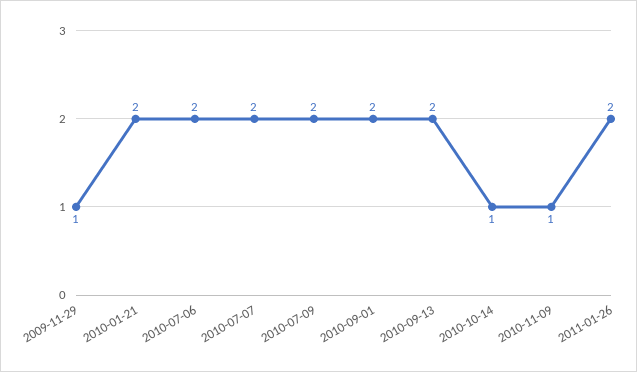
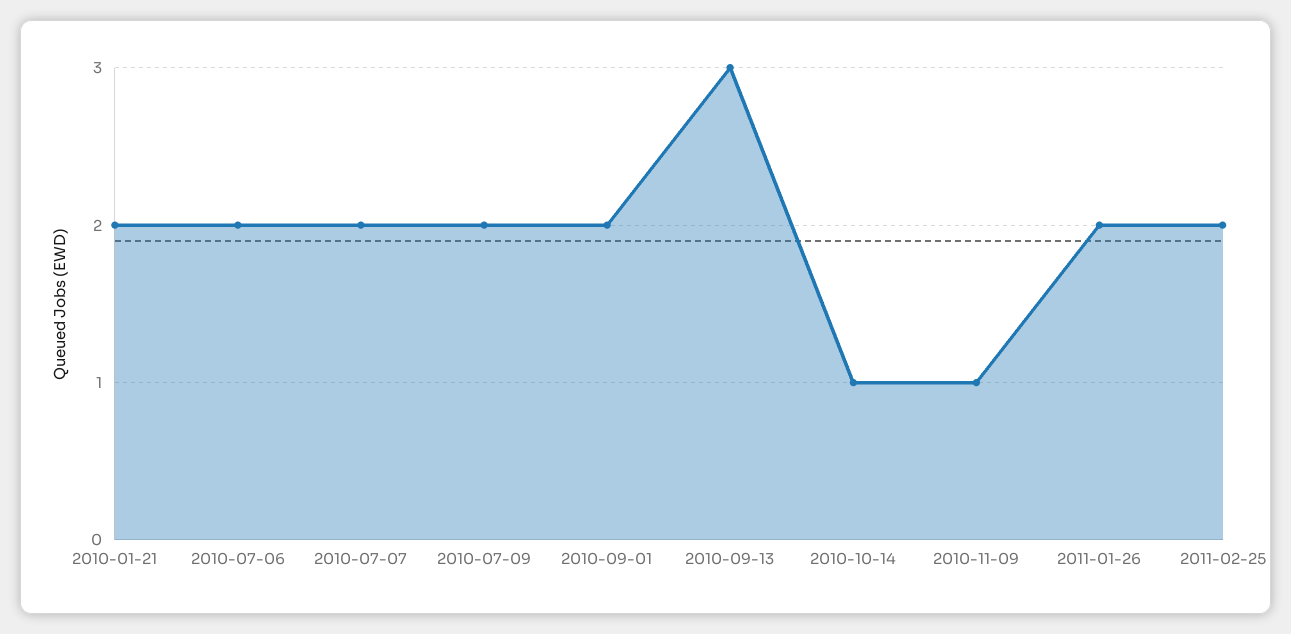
2009-11-29: 1 -> none
2010-09-13: 2 -> 3
2011-02-25: none -> 2

